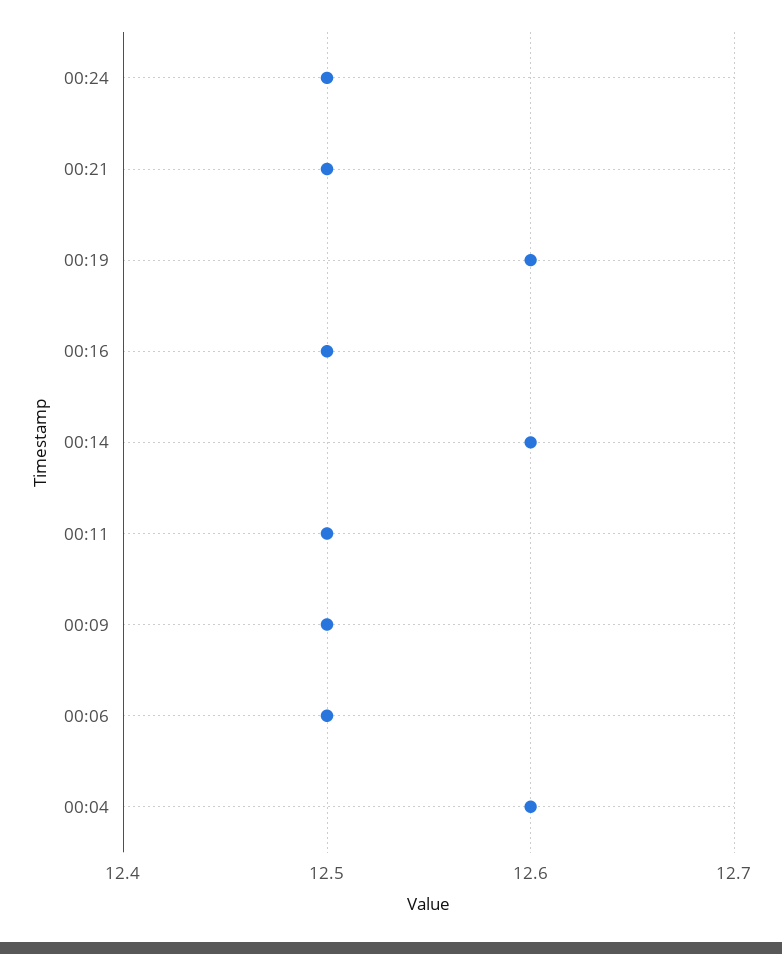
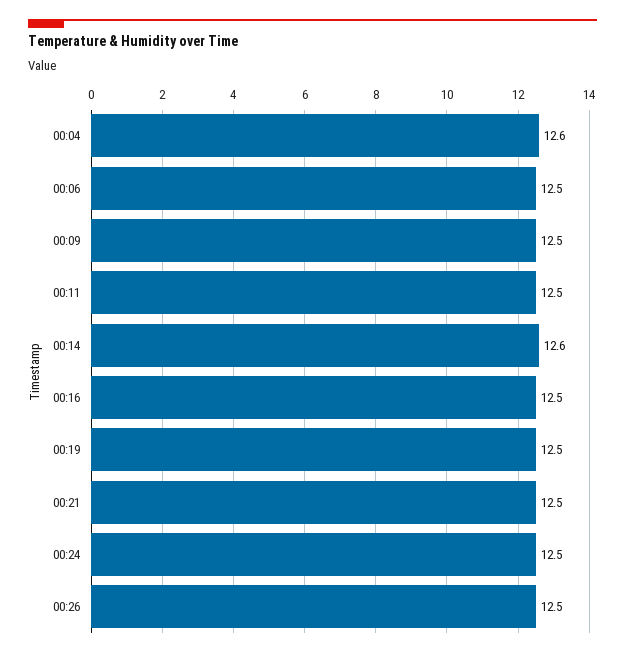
00:19: 12.6 -> 12.5
00:26: none -> 12.5

